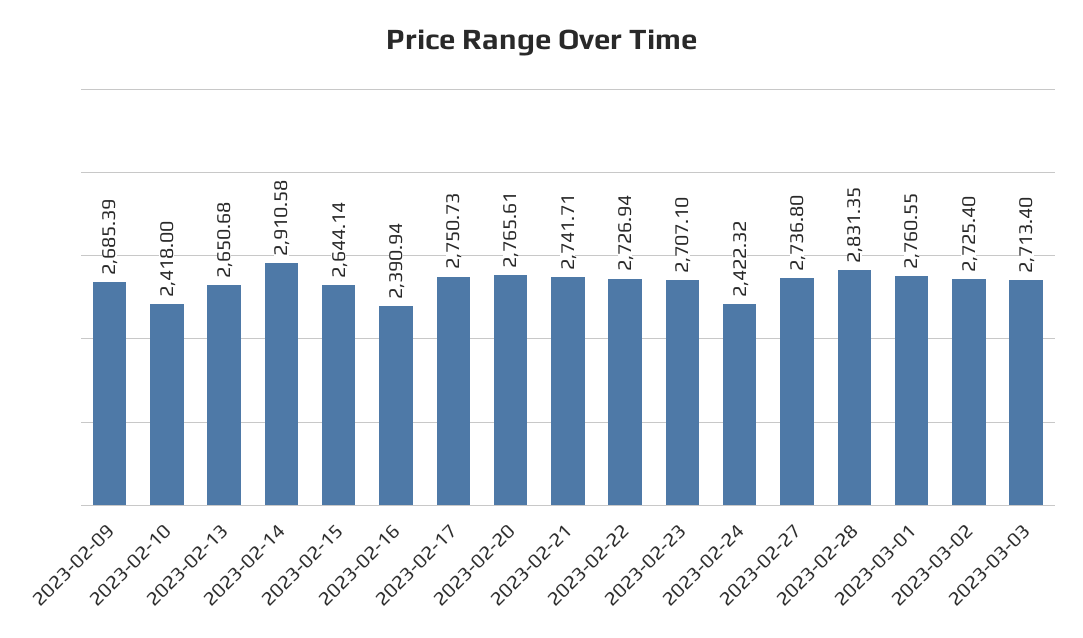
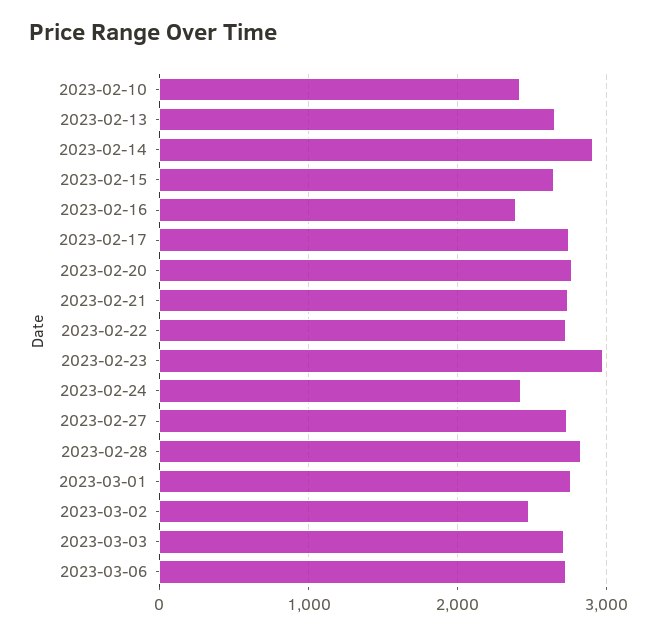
2023-02-09: 2685.39 -> none
2023-02-23: 2707.1 -> 3000
2023-03-02: 2725.4 -> 2500
2023-03-06: none -> 2700

